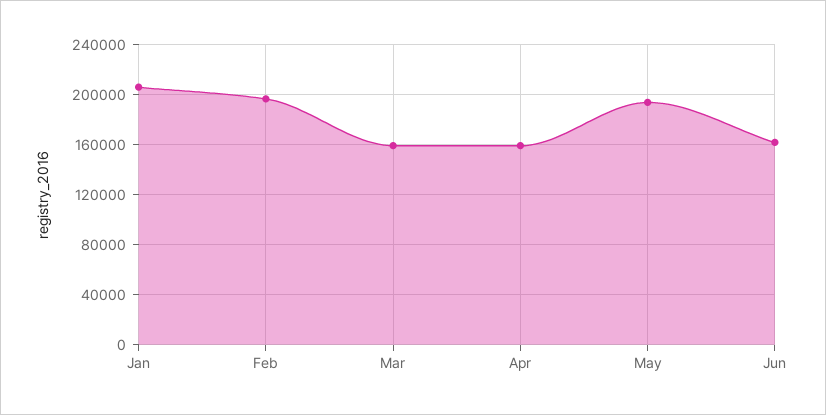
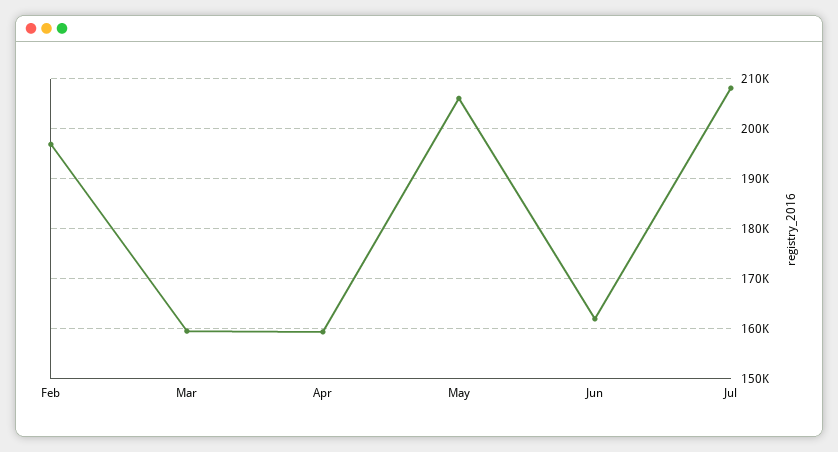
Jan: 205000 -> none
May: 195000 -> 206000
Jul: none -> 208000

